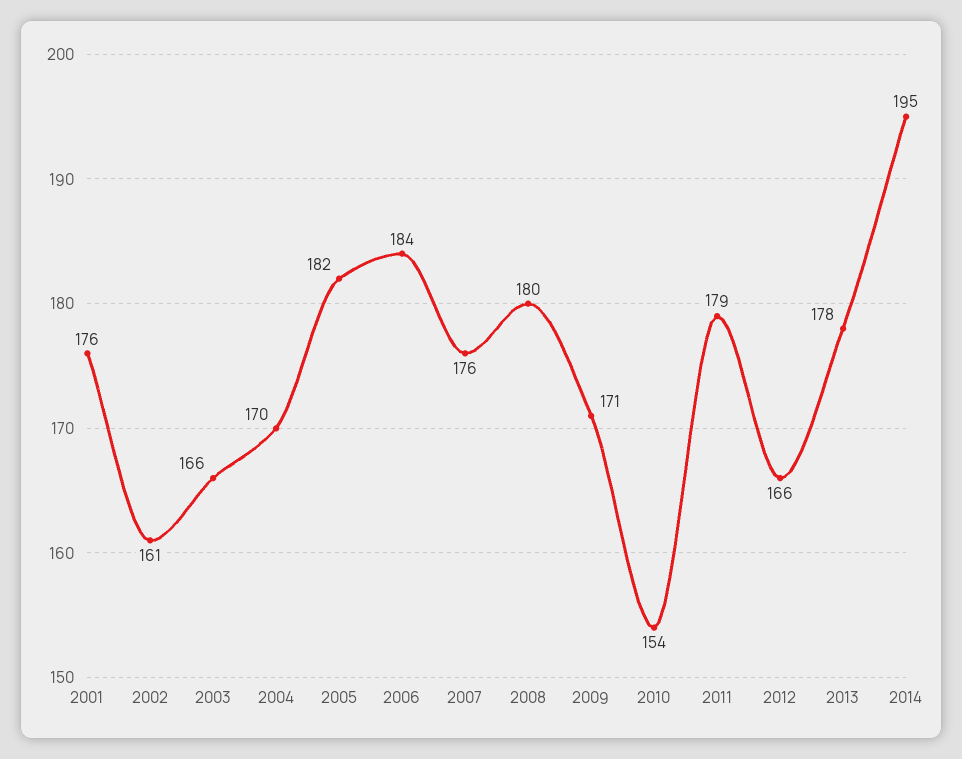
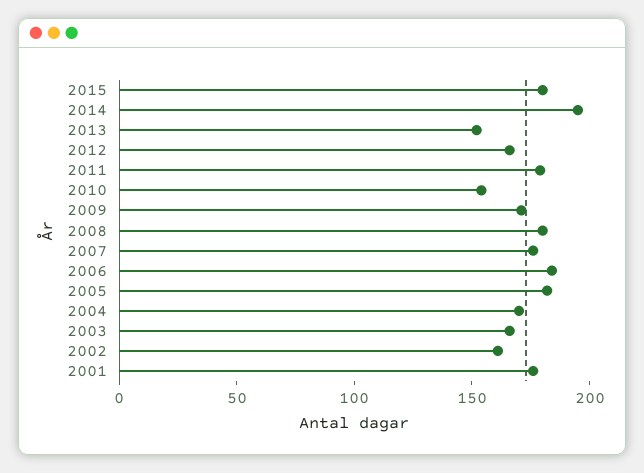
2013: 178 -> 150
2015: none -> 180

